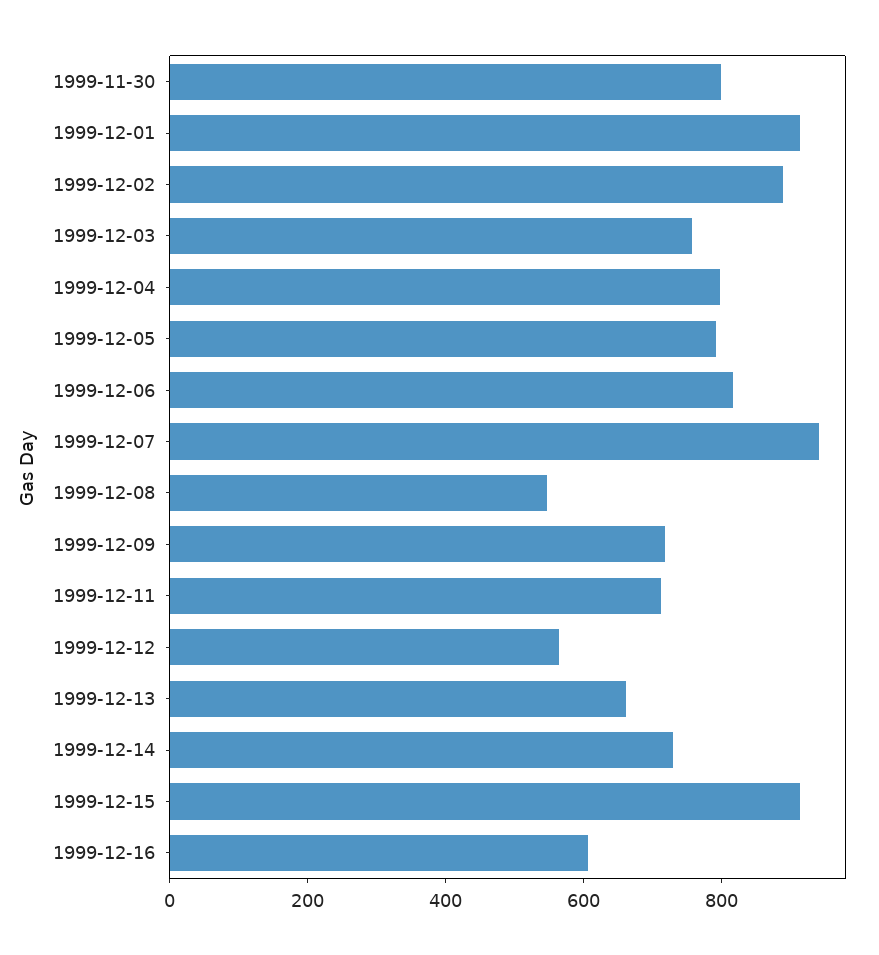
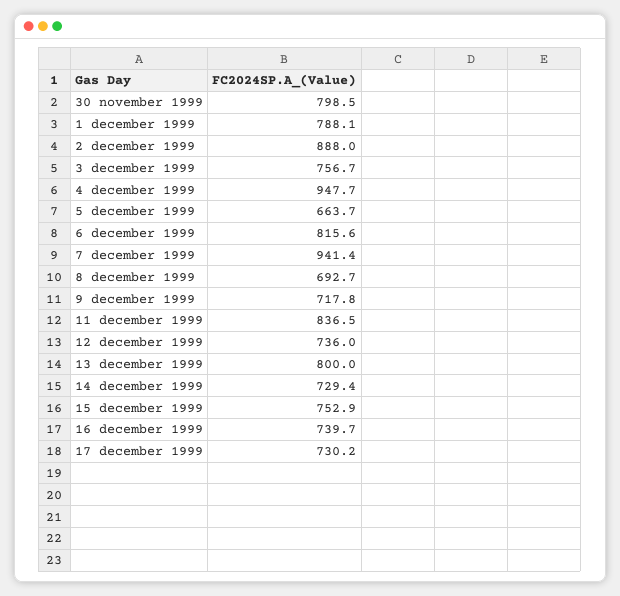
1999-12-01: 900 -> 788.1
1999-12-04: 800 -> 947.7
1999-12-05: 800 -> 663.7
1999-12-08: 550 -> 692.7
1999-12-11: 700 -> 836.5
1999-12-12: 550 -> 736
1999-12-13: 650 -> 800
1999-12-15: 900 -> 752.9
1999-12-16: 600 -> 739.7
17 december 1999: none -> 730.2

